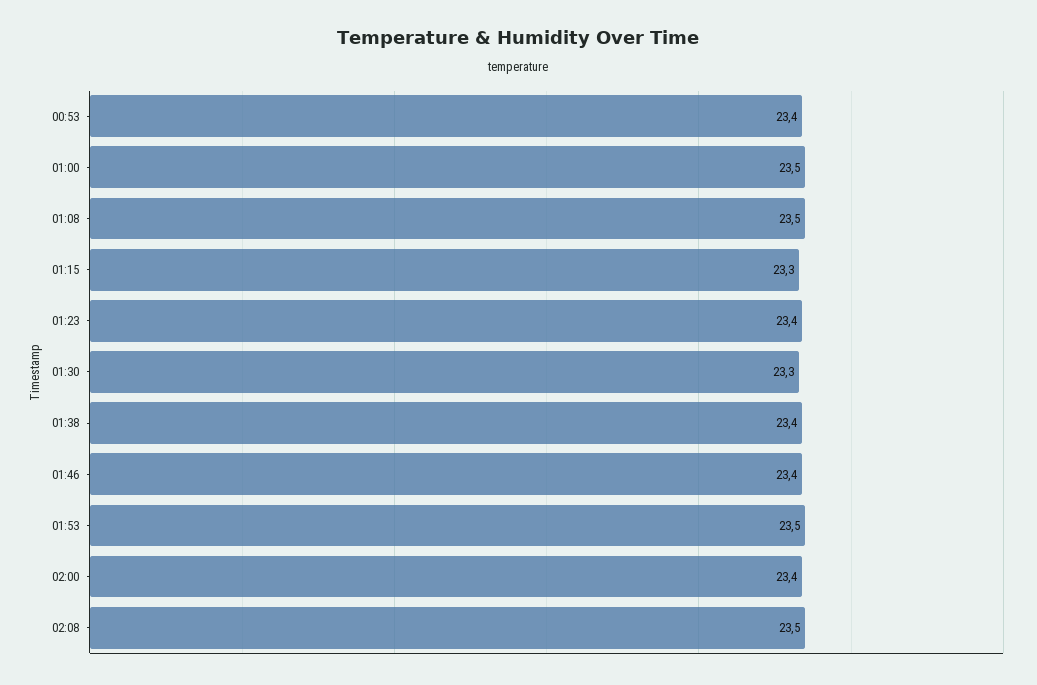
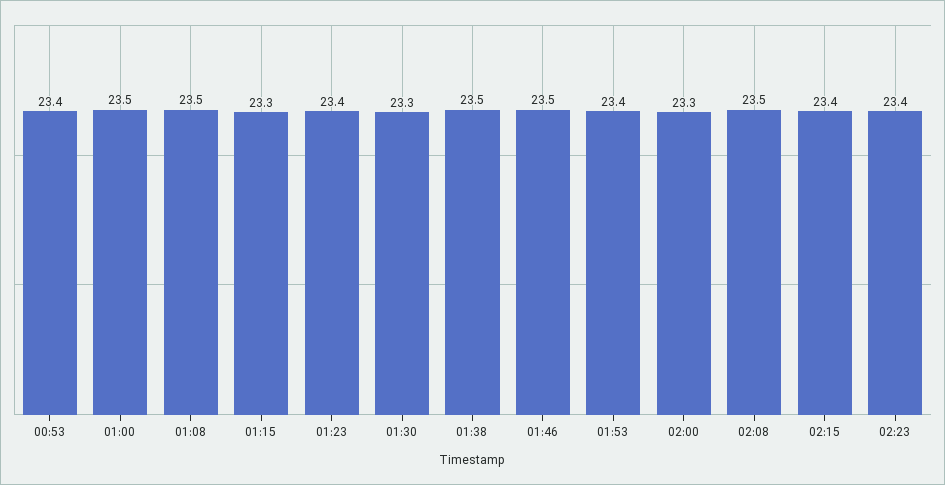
01:38: 23.4 -> 23.5
01:46: 23.4 -> 23.5
01:53: 23.5 -> 23.4
02:00: 23.4 -> 23.3
02:15: none -> 23.4
02:23: none -> 23.4

